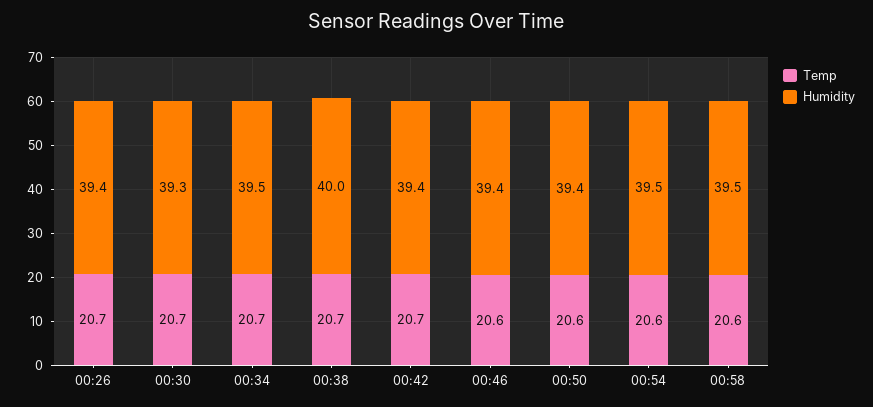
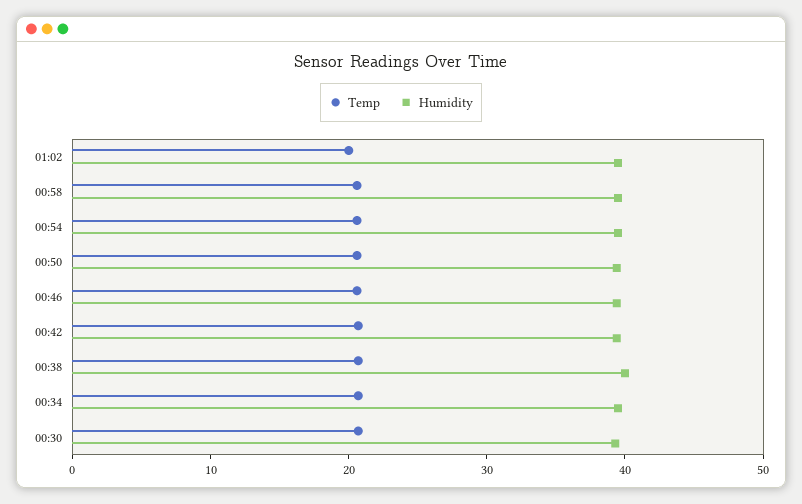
Temp, 00:26: 20.7 -> none
Humidity, 00:26: 39.4 -> none
Temp, 01:02: none -> 20
Humidity, 01:02: none -> 40

